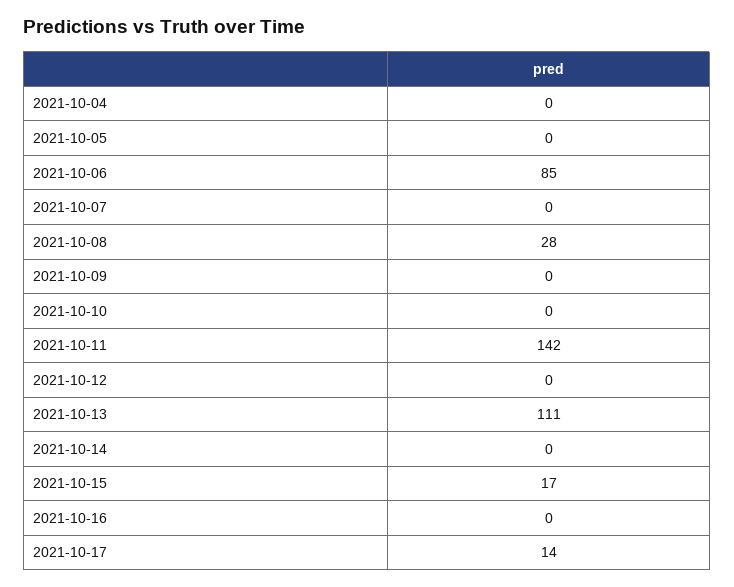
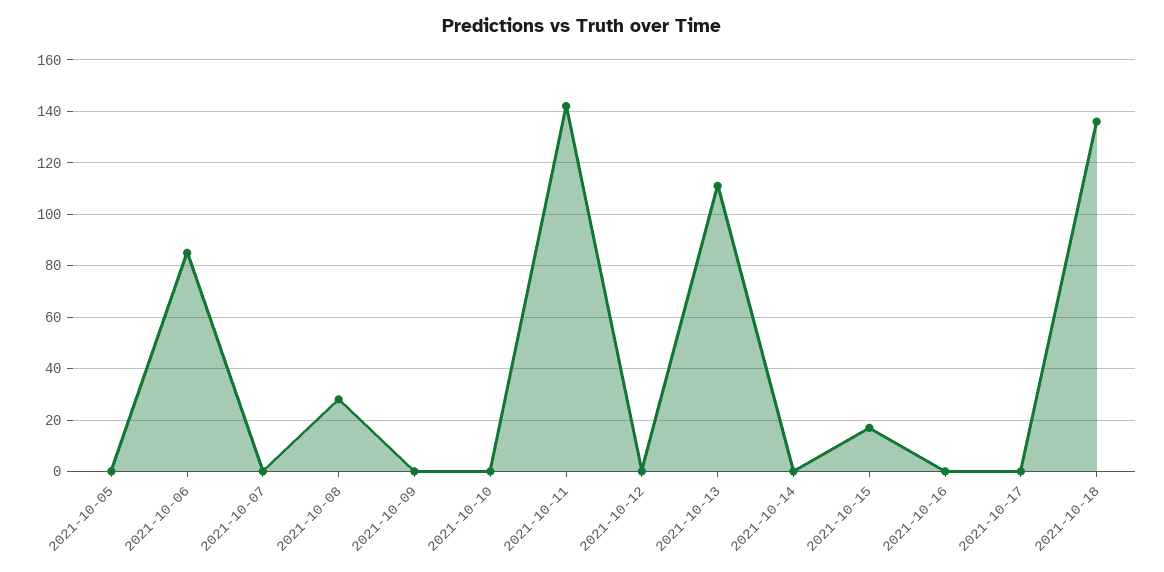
2021-10-04: 0 -> none
2021-10-17: 14 -> 0
2021-10-18: none -> 135

